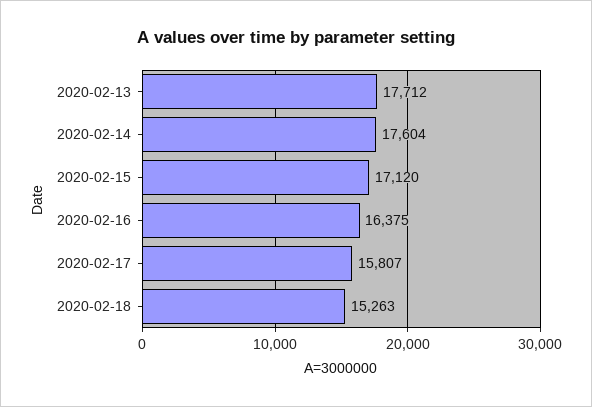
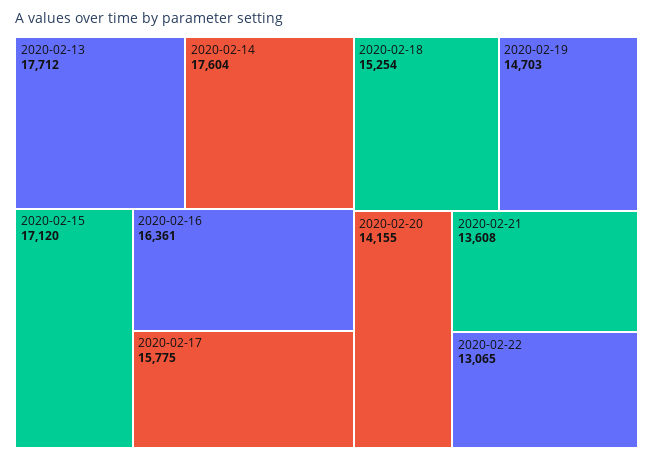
2020-02-16: 16375 -> 16361
2020-02-17: 15807 -> 15775
2020-02-18: 15263 -> 15254
2020-02-19: none -> 14703
2020-02-20: none -> 14155
2020-02-21: none -> 13608
2020-02-22: none -> 13065

